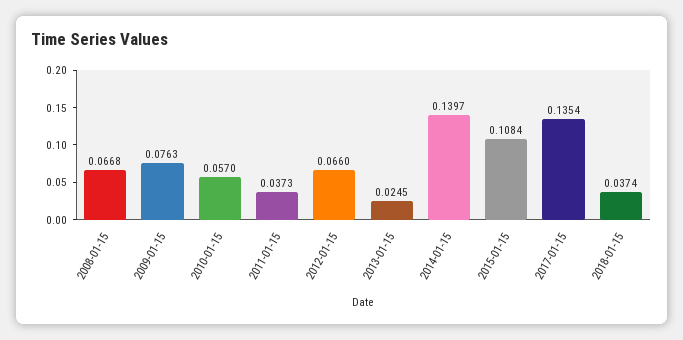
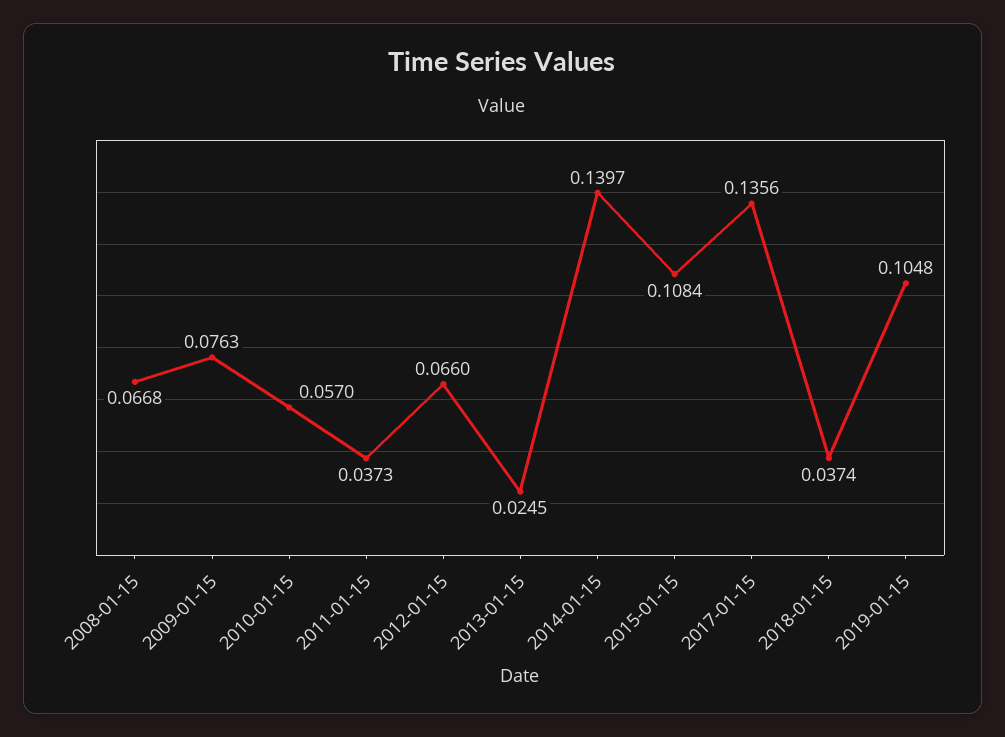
2017-01-15: 0.1354 -> 0.1356
2019-01-15: none -> 0.1048

